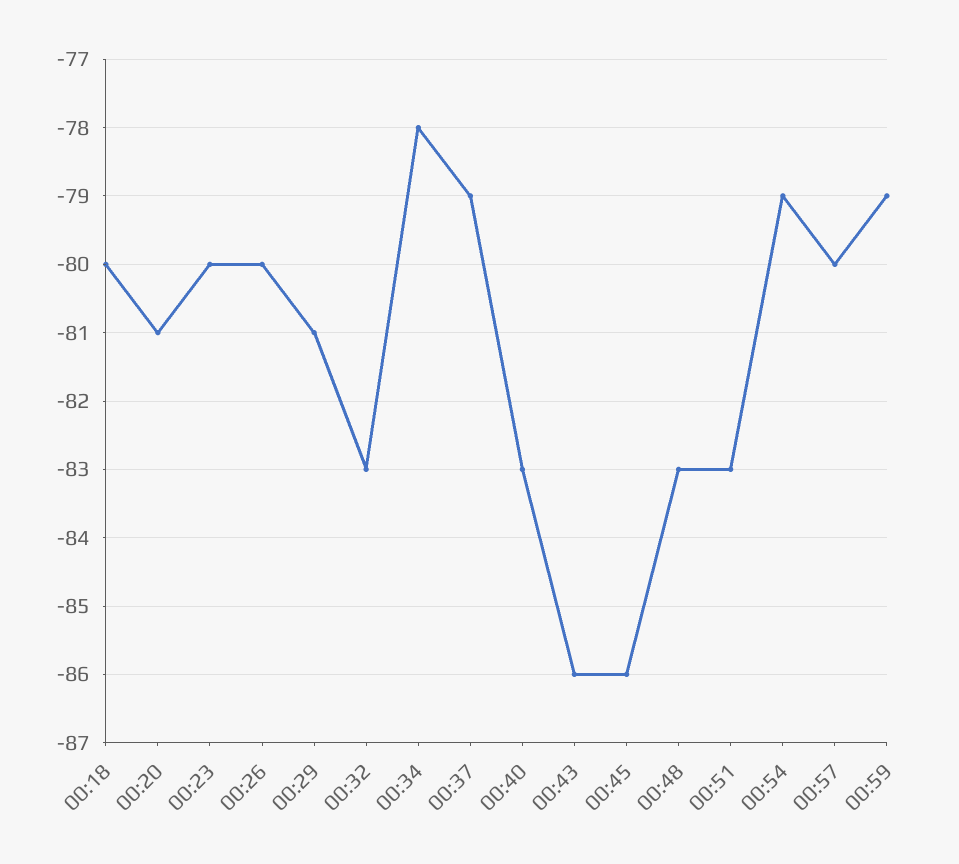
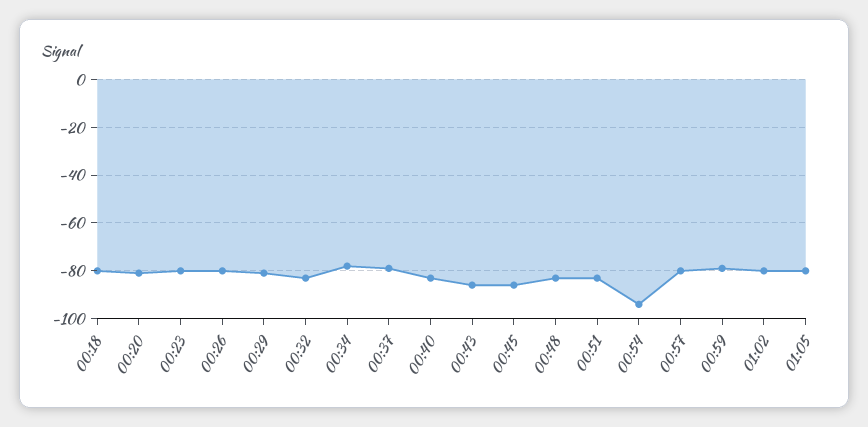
00:54: -79 -> -95
01:02: none -> -80
01:05: none -> -80

